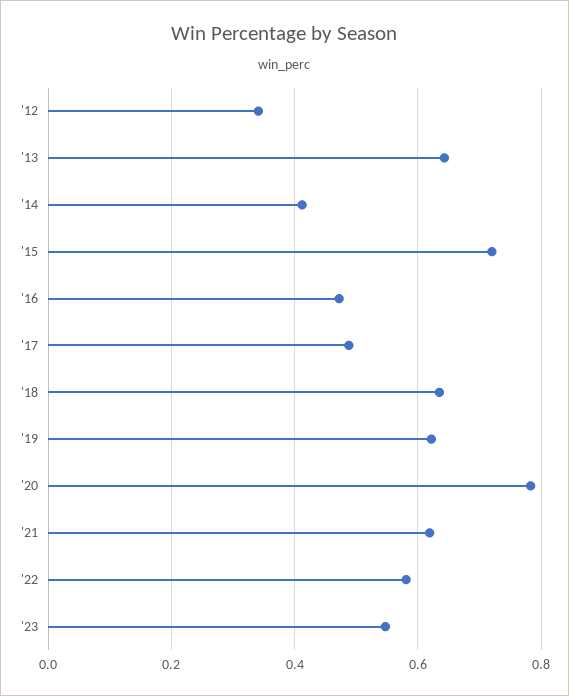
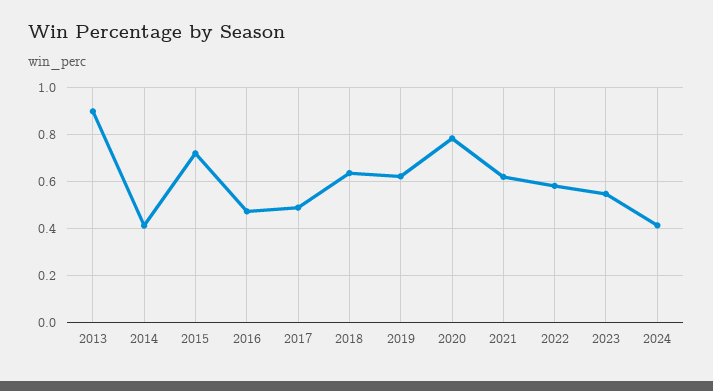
'12: 0.34 -> none
'13: 0.64 -> 0.9
2024: none -> 0.4

